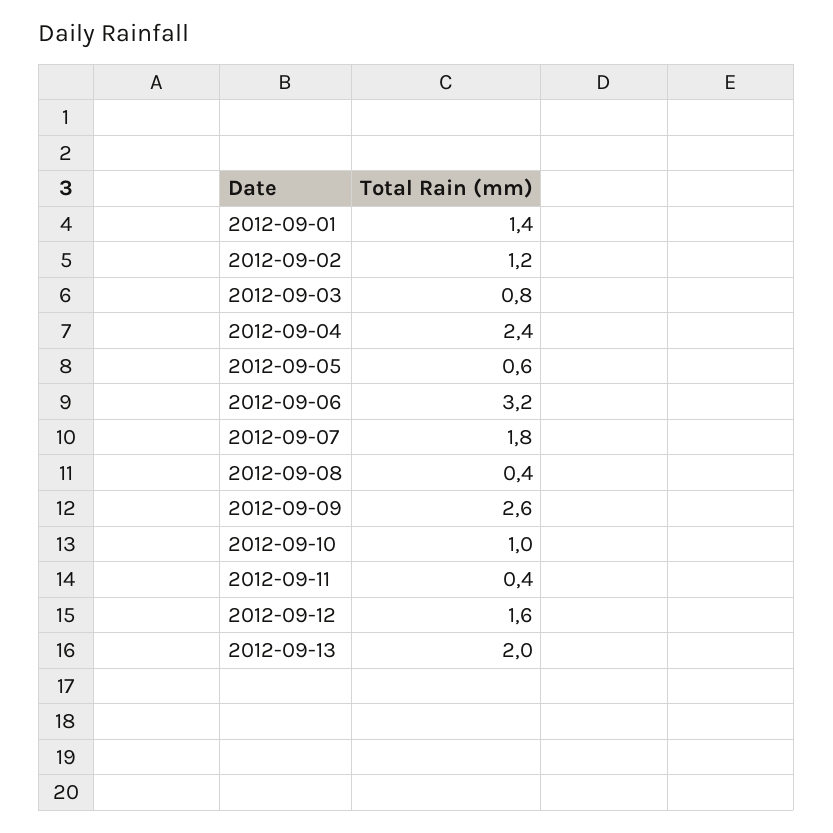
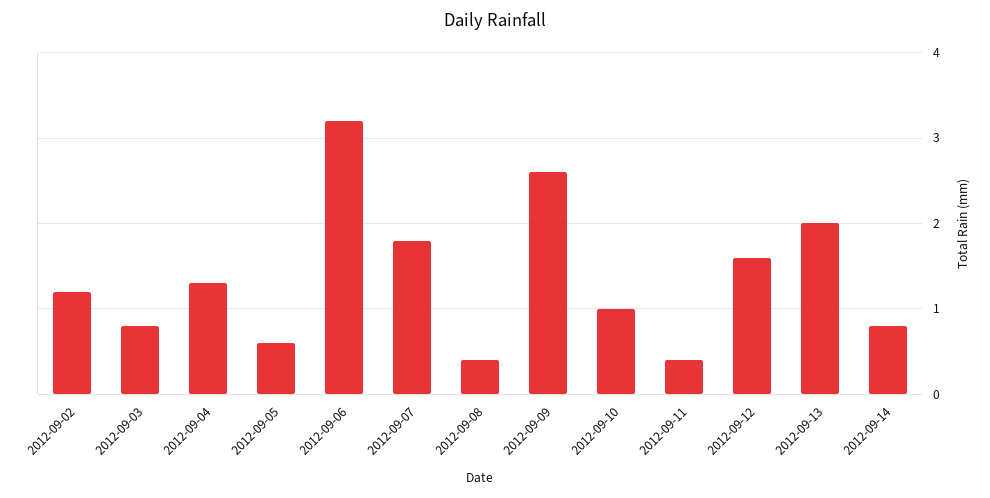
2012-09-01: 1.4 -> none
2012-09-04: 2.4 -> 1.3
2012-09-14: none -> 0.8

